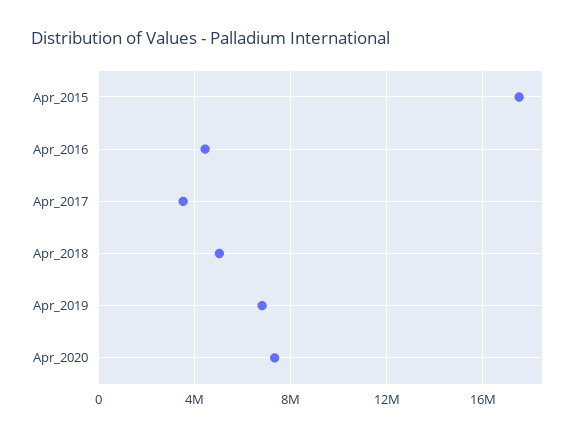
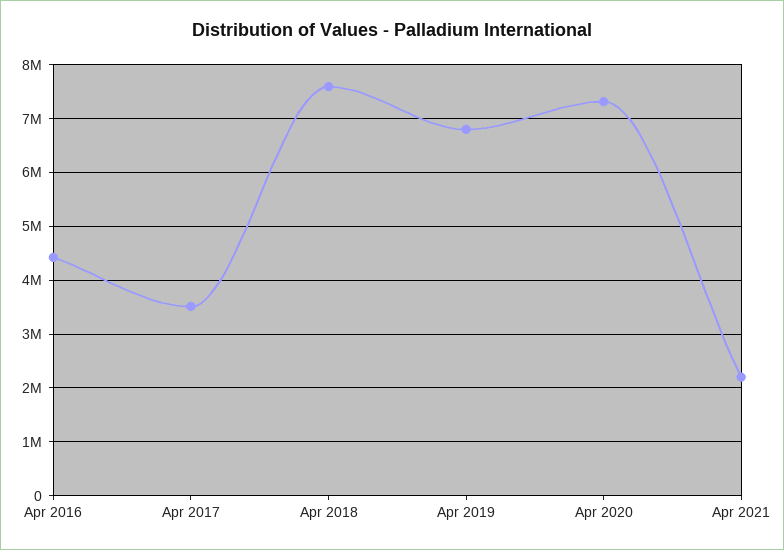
Apr_2015: 17500000 -> none
Apr_2018: 5000000 -> 7600000
Apr 2021: none -> 2200000

